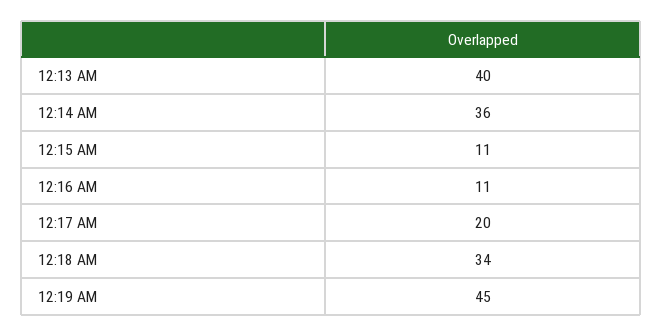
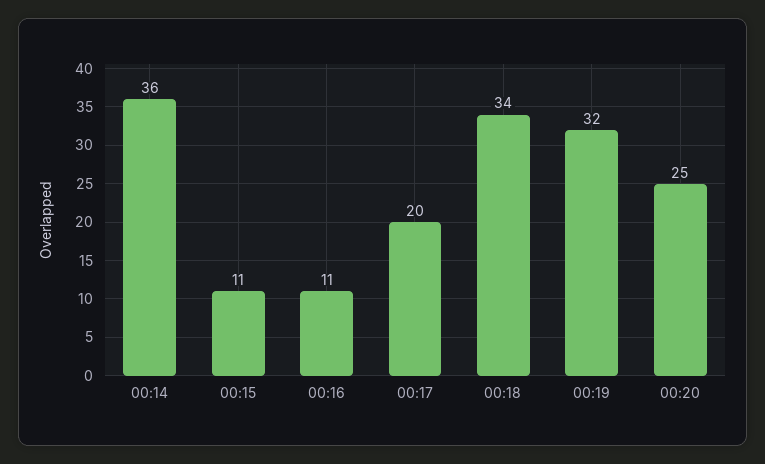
12:13 AM: 40 -> none
12:19 AM: 45 -> 32
00:20: none -> 25

